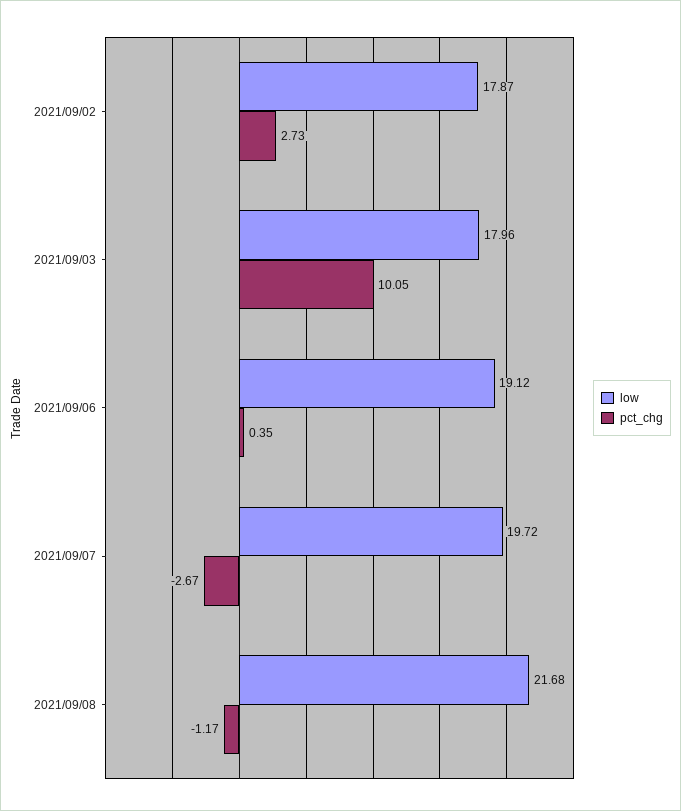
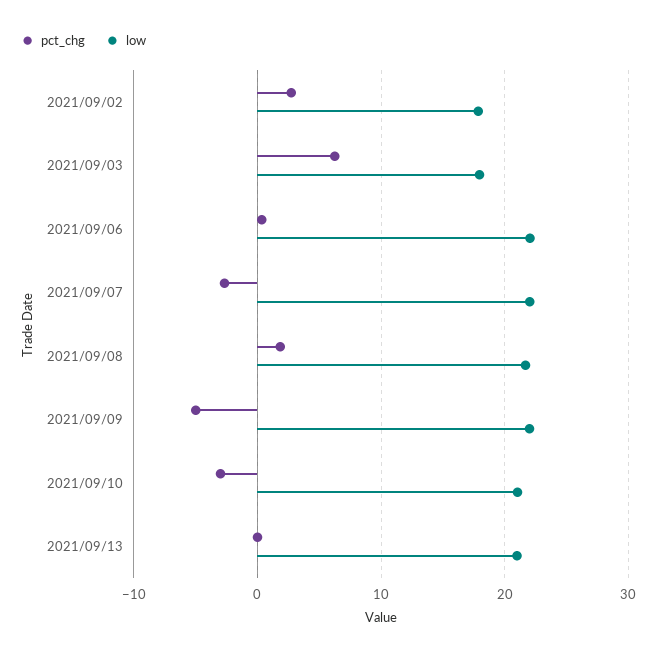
pct_chg, 2021/09/03: 10.05 -> 6
low, 2021/09/06: 19.12 -> 22
low, 2021/09/07: 19.72 -> 22
pct_chg, 2021/09/08: -1.17 -> 2
pct_chg, 2021/09/09: none -> -5
low, 2021/09/09: none -> 22
pct_chg, 2021/09/10: none -> -3
low, 2021/09/10: none -> 21
pct_chg, 2021/09/13: none -> 0
low, 2021/09/13: none -> 21

